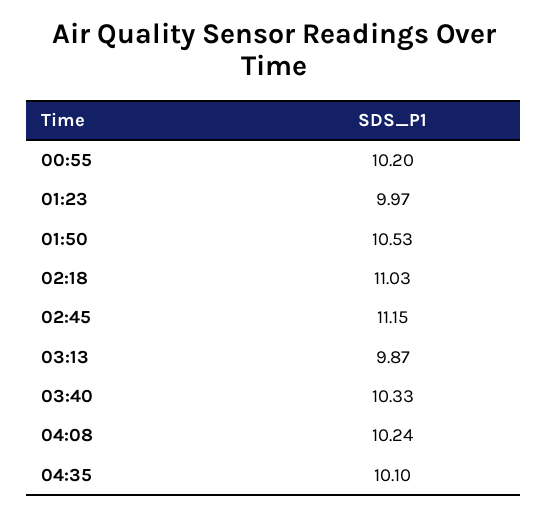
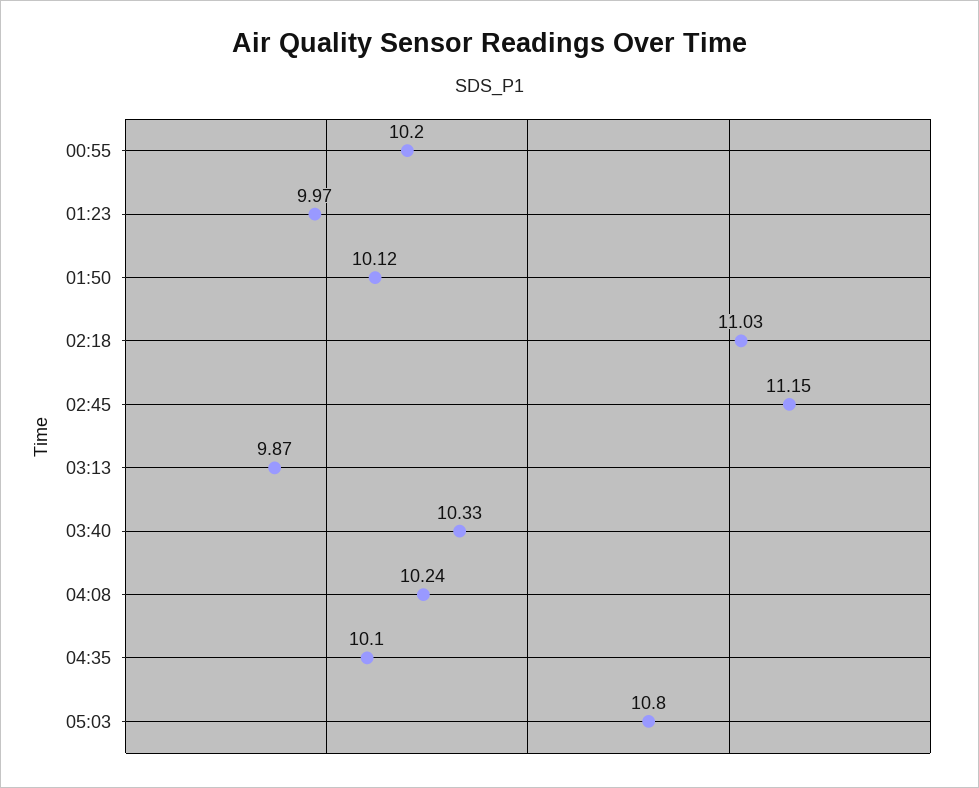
01:50: 10.53 -> 10.12
05:03: none -> 10.8

